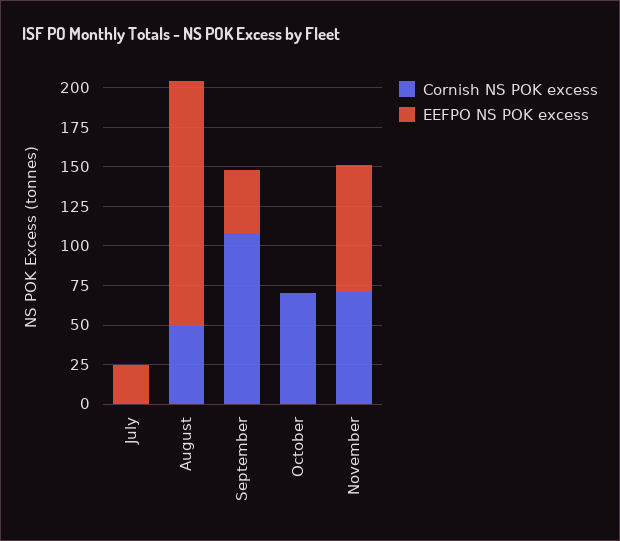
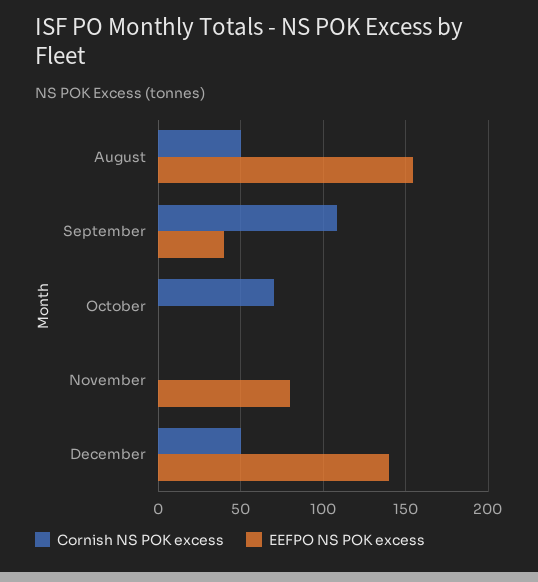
Cornish NS POK excess, July: 0 -> none
EEFPO NS POK excess, July: 25 -> none
Cornish NS POK excess, November: 75 -> 0
Cornish NS POK excess, December: none -> 50
EEFPO NS POK excess, December: none -> 140

